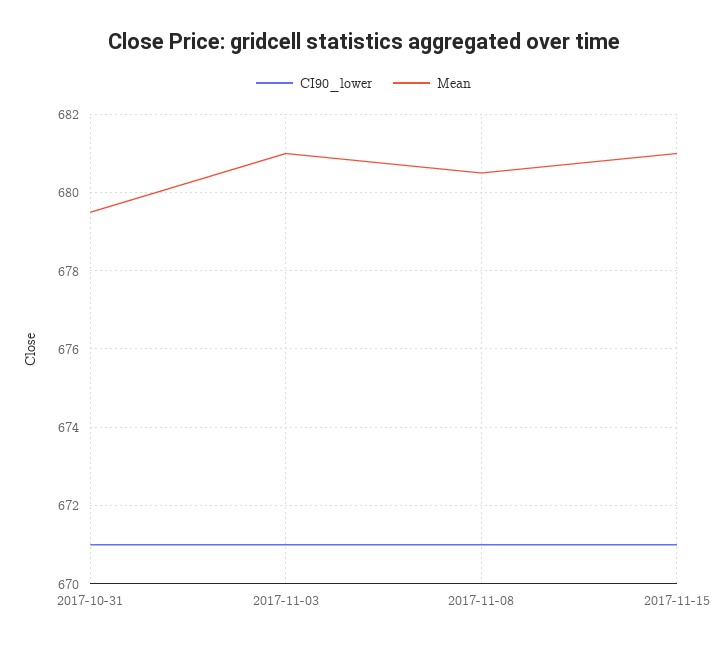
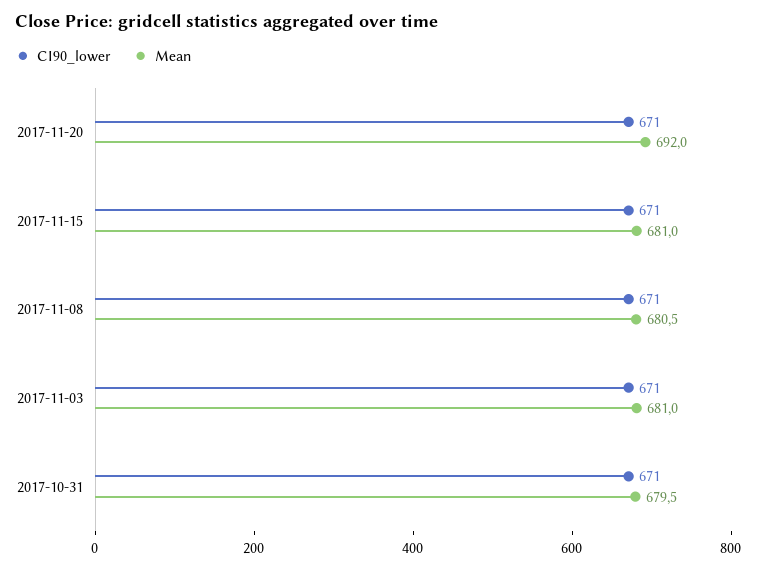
CI90_lower, 2017-11-20: none -> 671
Mean, 2017-11-20: none -> 692

